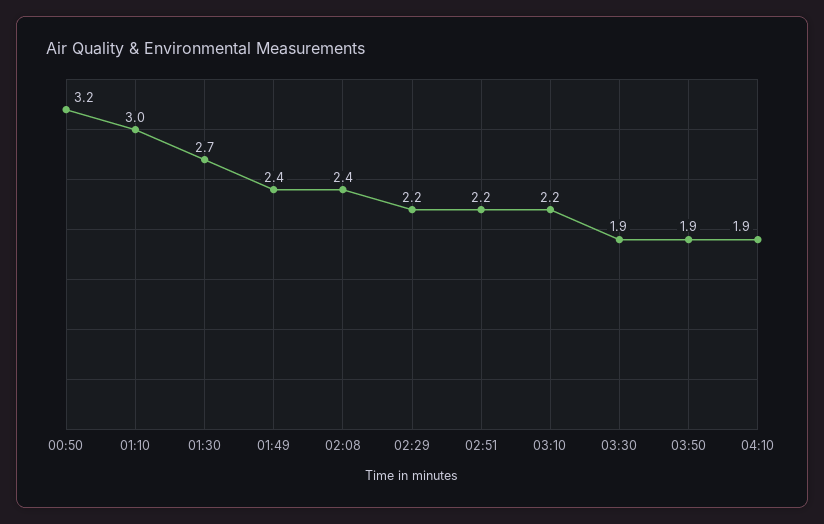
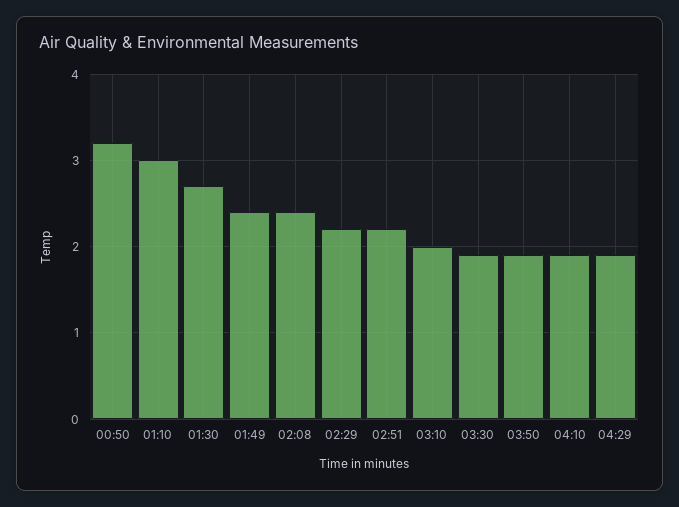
03:10: 2.2 -> 2
04:29: none -> 1.9

